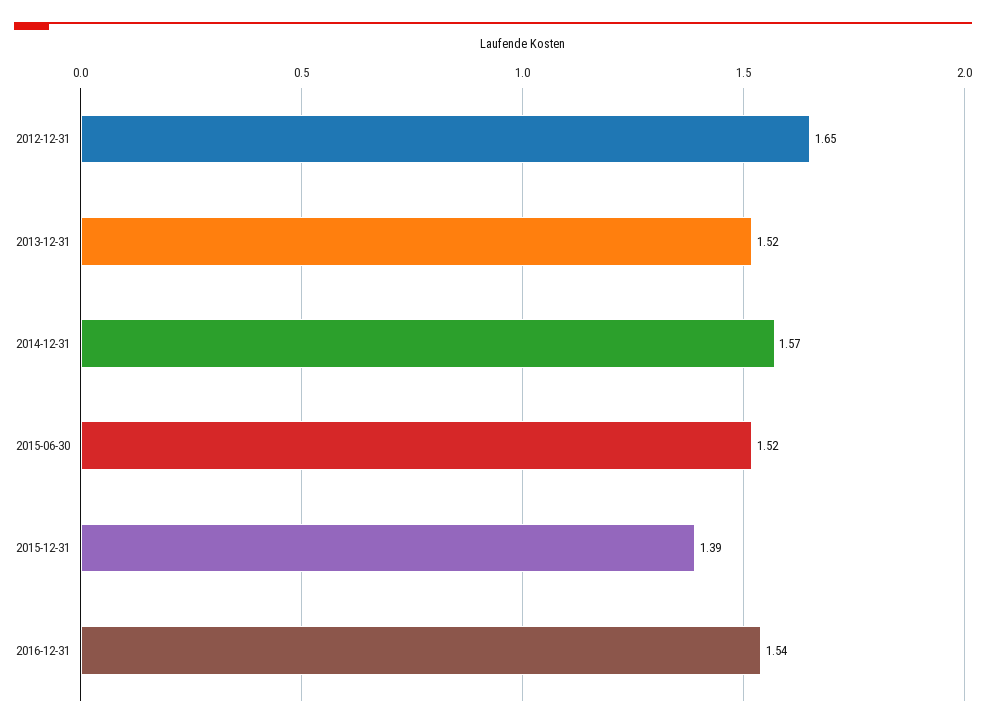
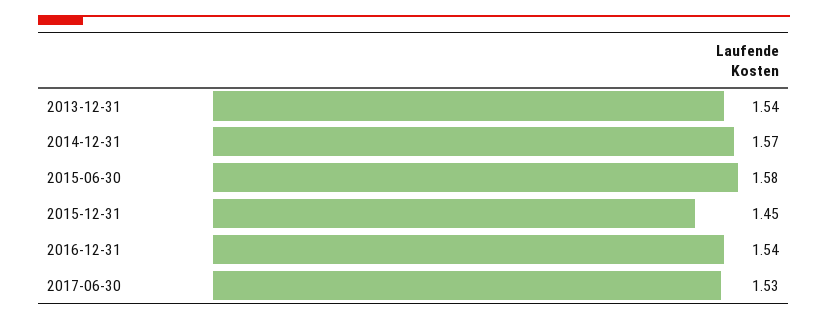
2012-12-31: 1.65 -> none
2013-12-31: 1.52 -> 1.54
2015-06-30: 1.52 -> 1.58
2015-12-31: 1.39 -> 1.45
2017-06-30: none -> 1.53

